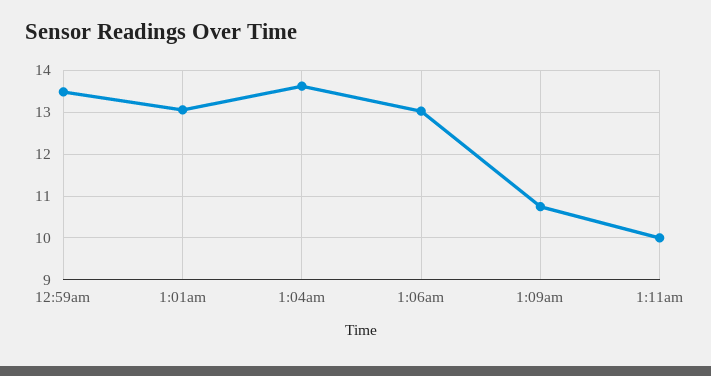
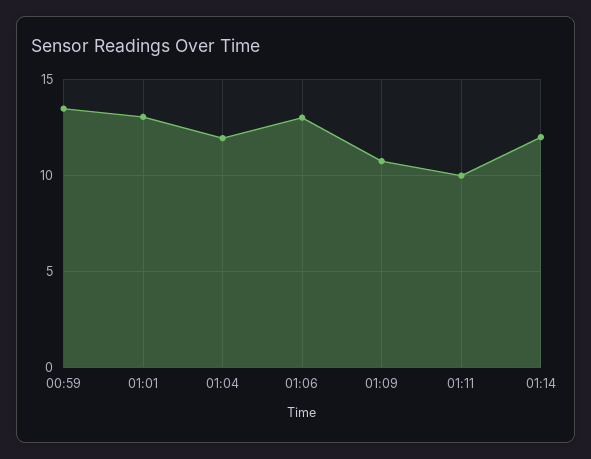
1:04am: 13.6 -> 12
01:14: none -> 12

